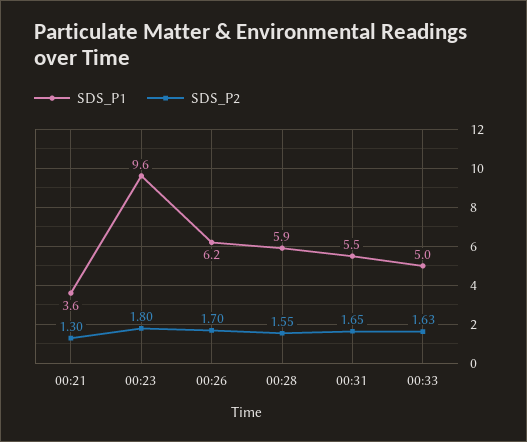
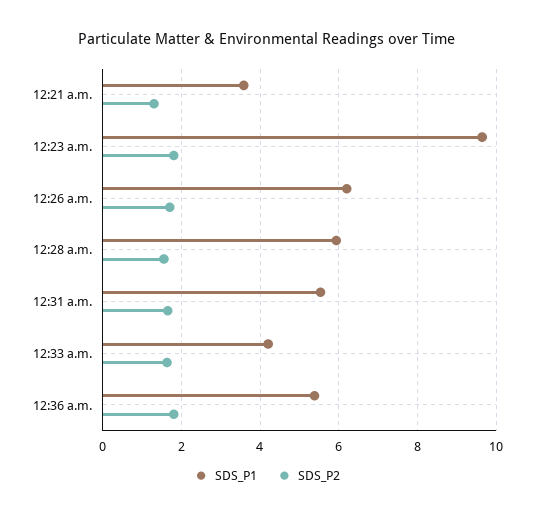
SDS_P1, 00:33: 5 -> 4.2
SDS_P1, 12:36 a.m.: none -> 5.4
SDS_P2, 12:36 a.m.: none -> 1.8

